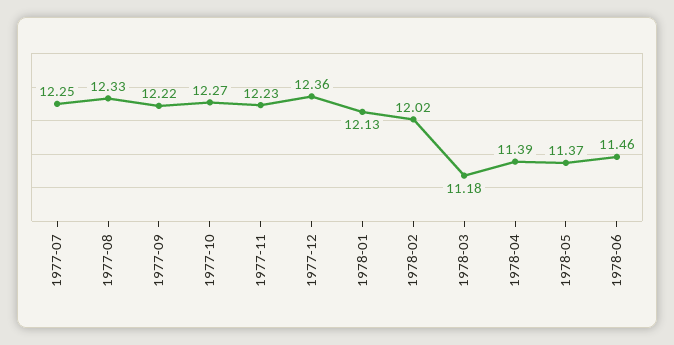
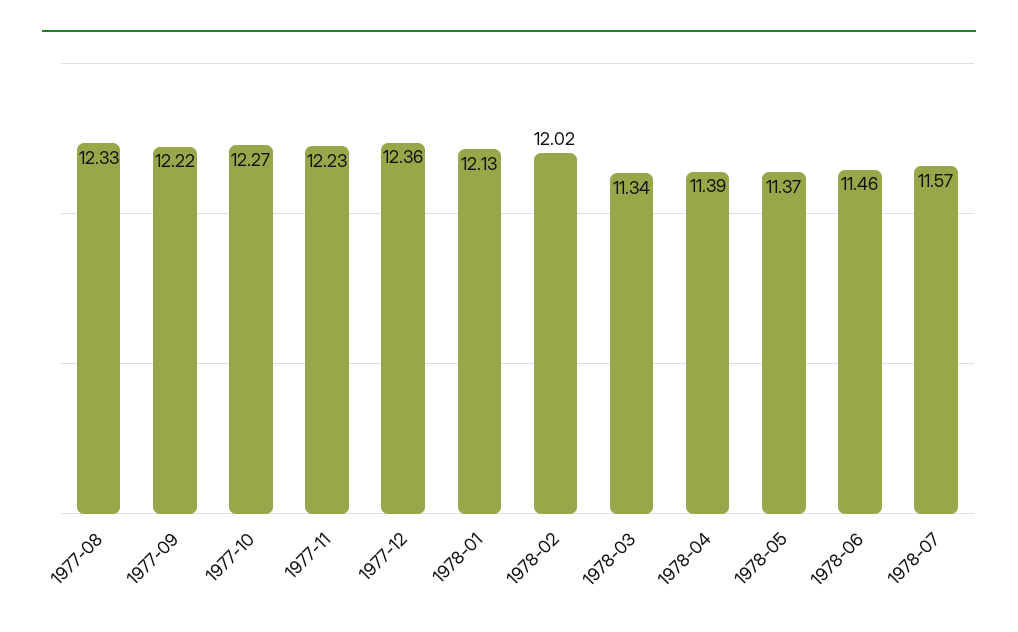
1977-07: 12.25 -> none
1978-03: 11.18 -> 11.34
1978-07: none -> 11.57

